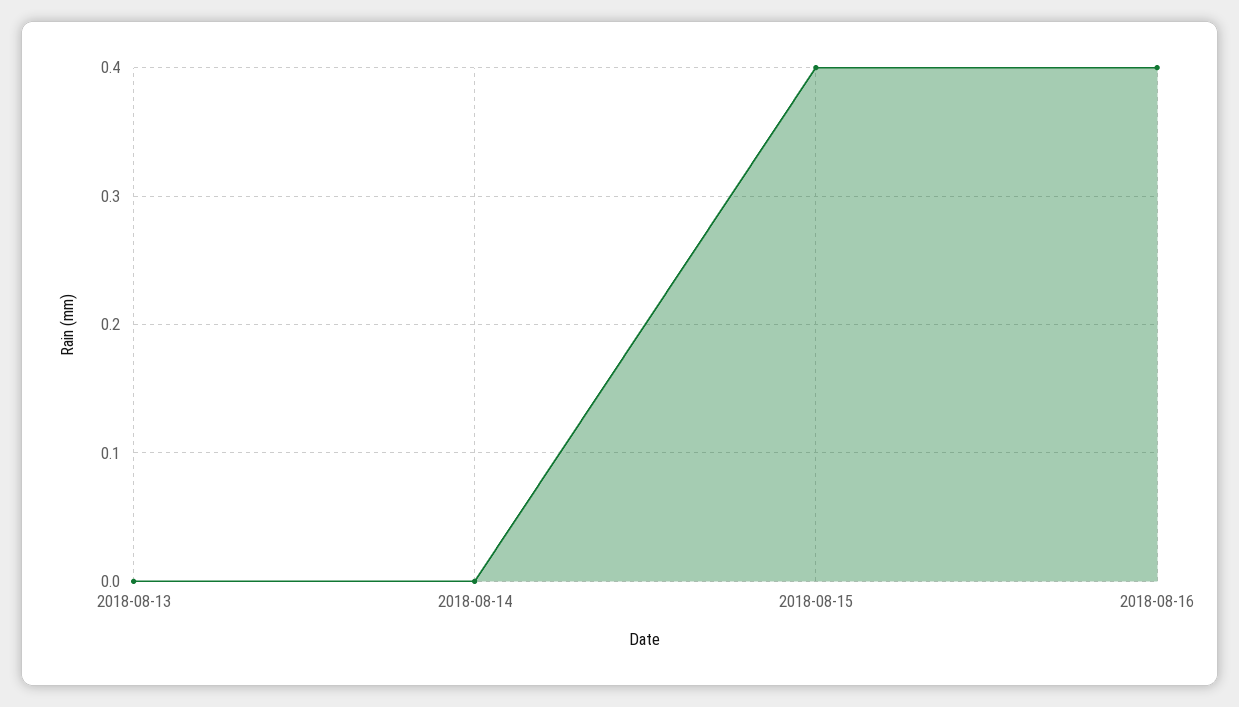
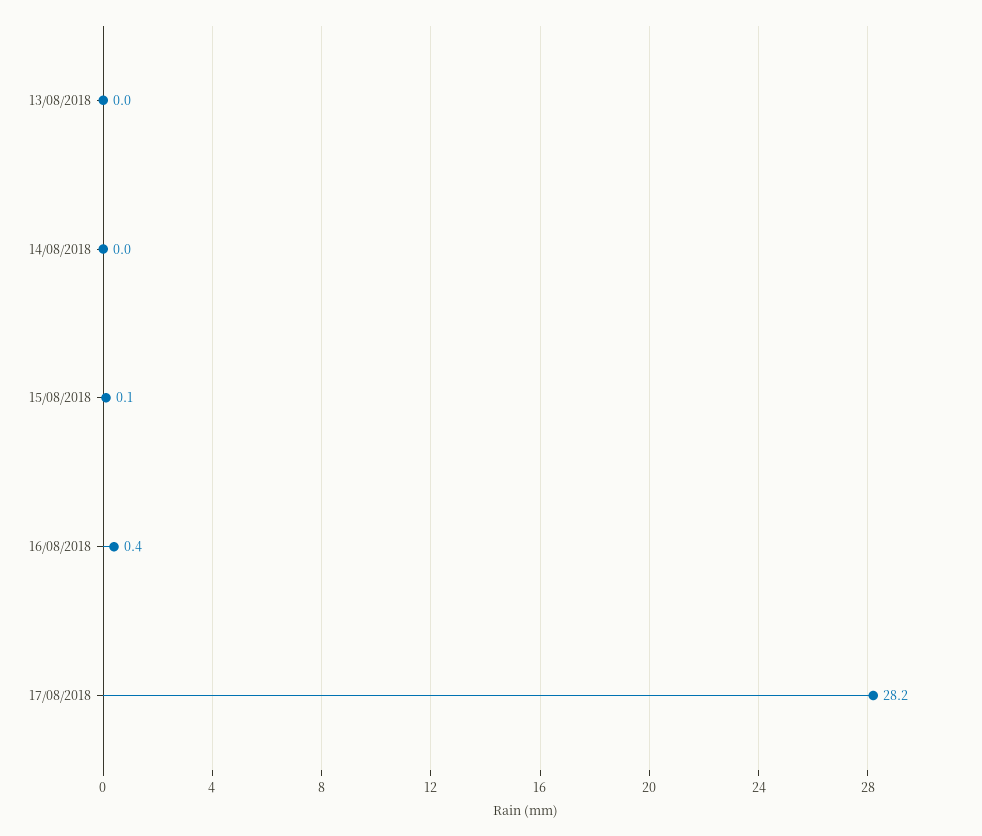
2018-08-15: 0.4 -> 0.1
17/08/2018: none -> 28.2

